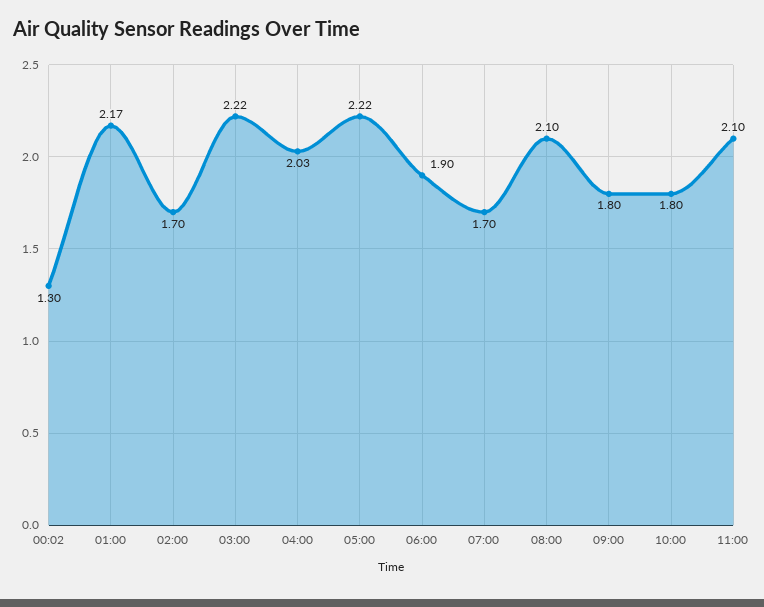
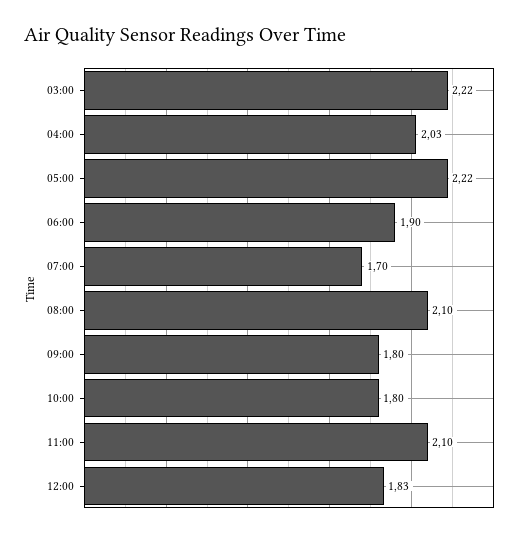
00:02: 1.3 -> none
01:00: 2.17 -> none
02:00: 1.7 -> none
12:00: none -> 1.83

